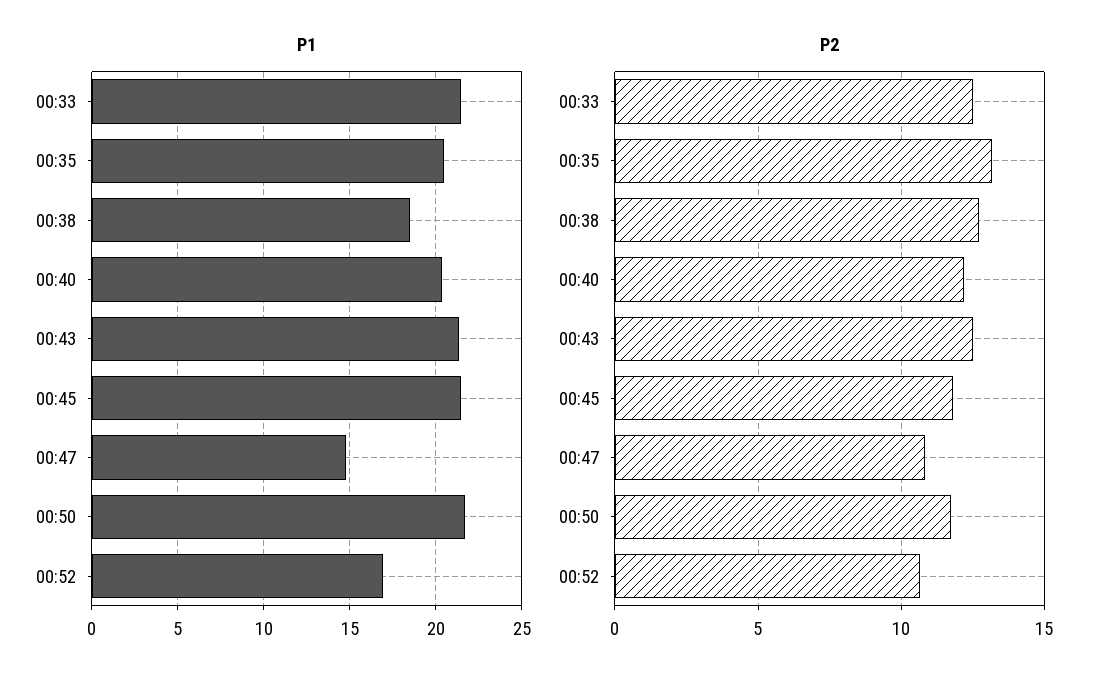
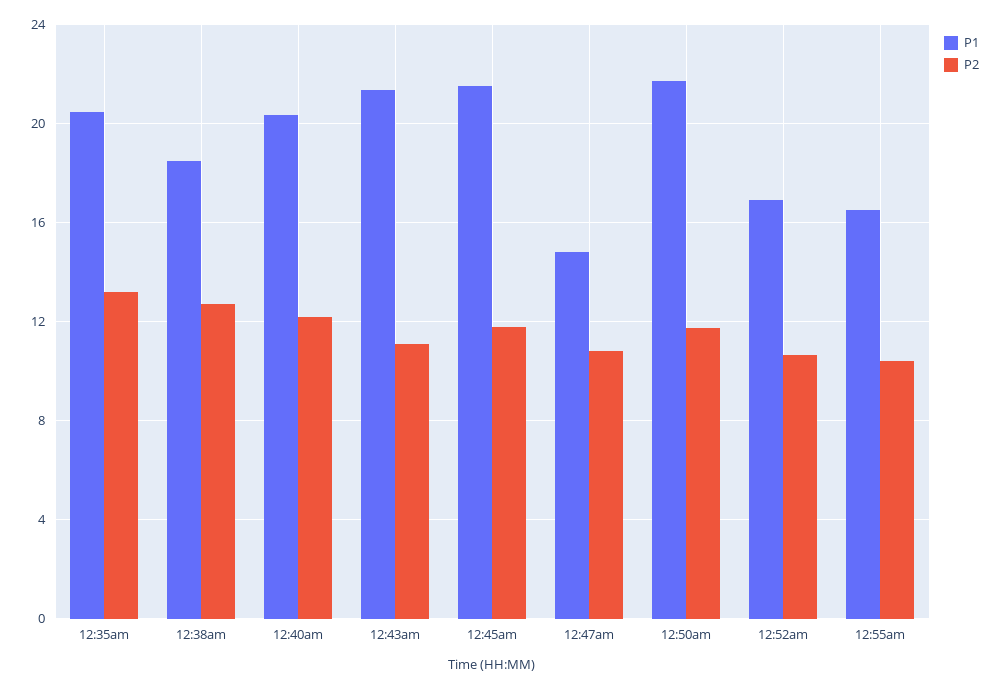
P1, 00:33: 21.5 -> none
P2, 00:33: 12.5 -> none
P2, 00:43: 12.5 -> 11
P1, 12:55am: none -> 16.5
P2, 12:55am: none -> 10.5

